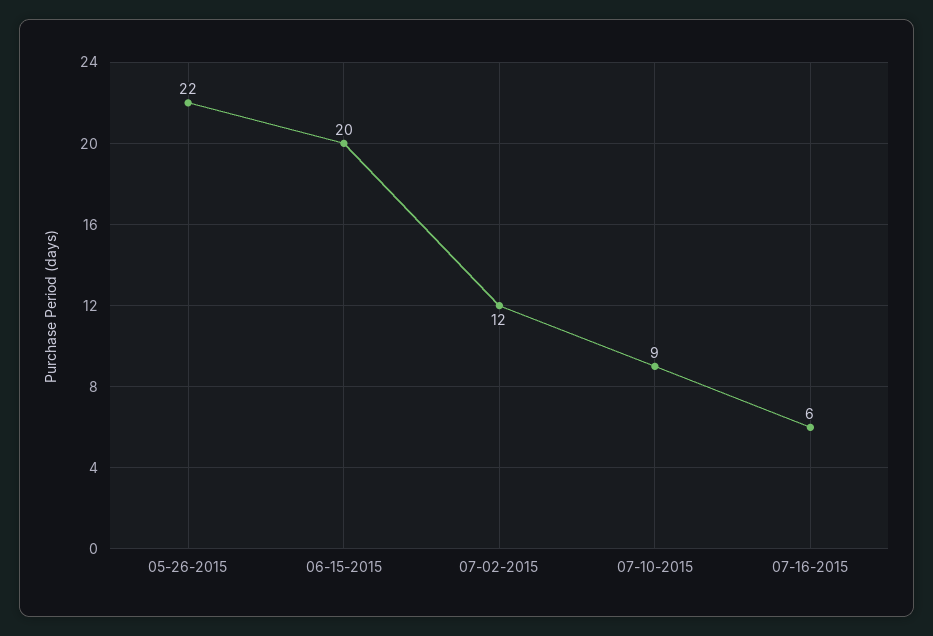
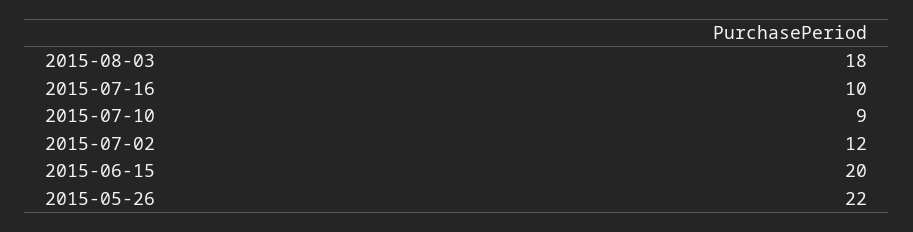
07-16-2015: 6 -> 10
2015-08-03: none -> 18

